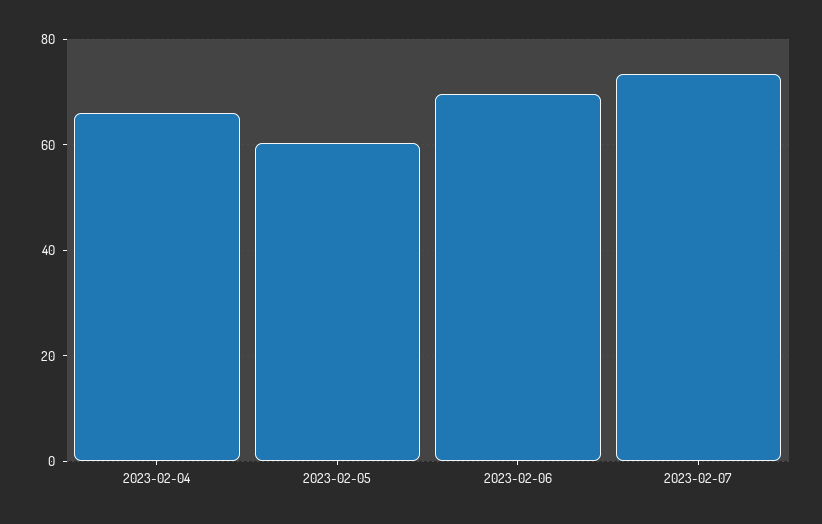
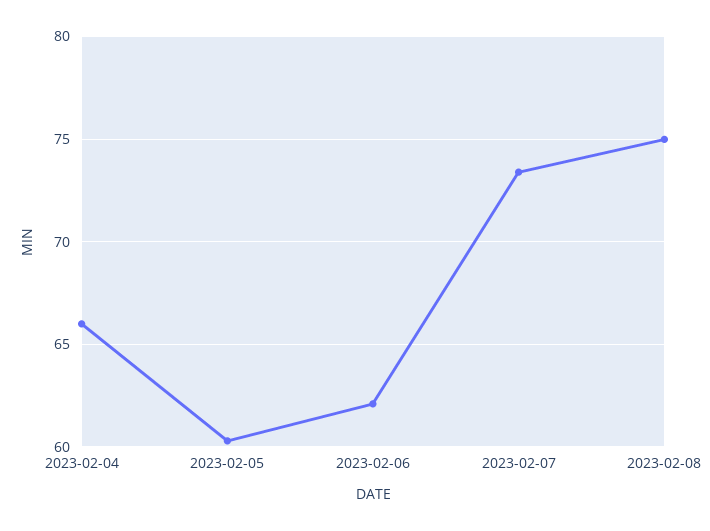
2023-02-06: 70 -> 62
2023-02-08: none -> 75

